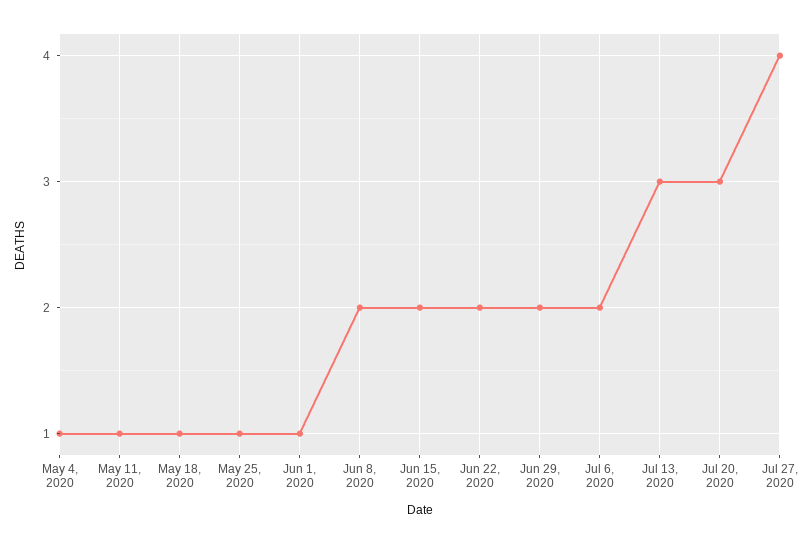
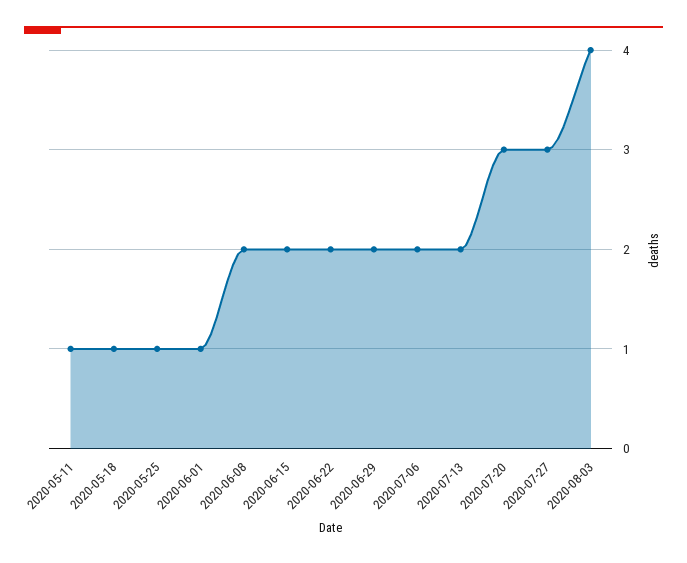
May 4, 2020: 1 -> none
Jul 13, 2020: 3 -> 2
Jul 27, 2020: 4 -> 3
2020-08-03: none -> 4

